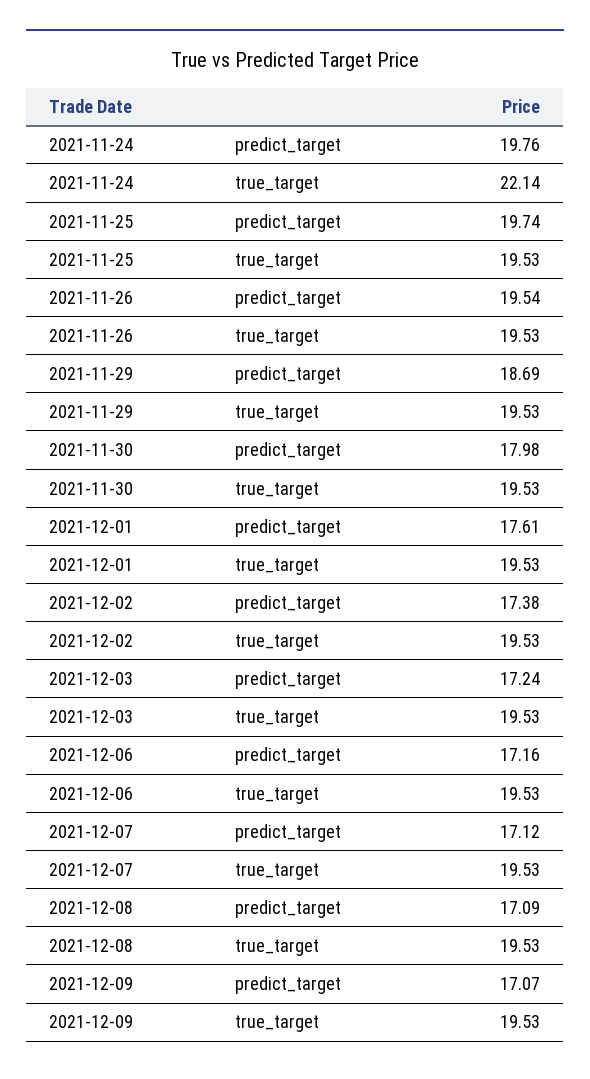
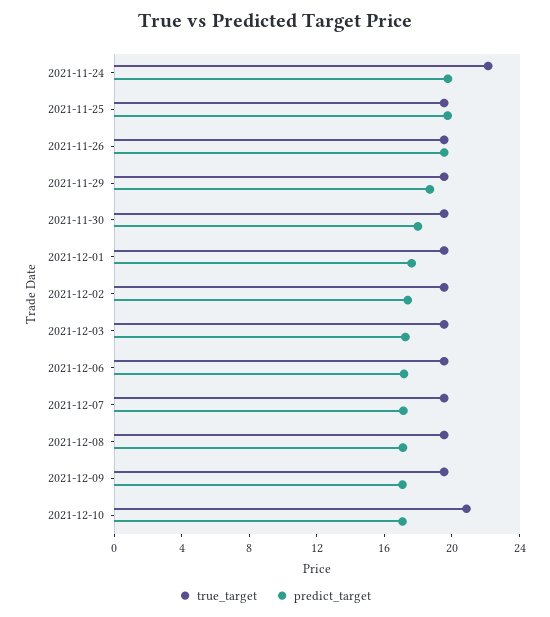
true_target, 2021-12-10: none -> 21
predict_target, 2021-12-10: none -> 17

